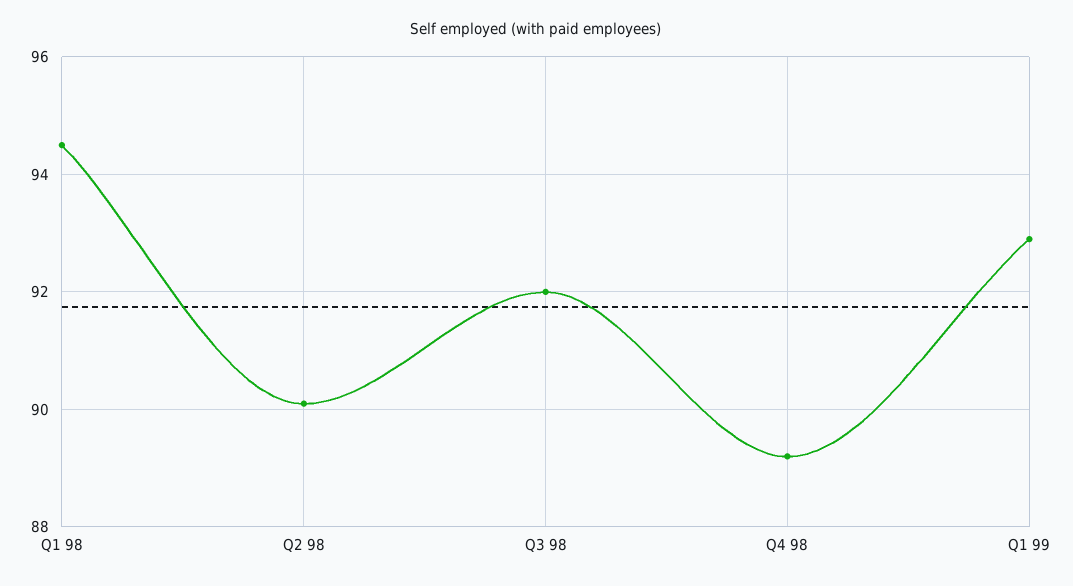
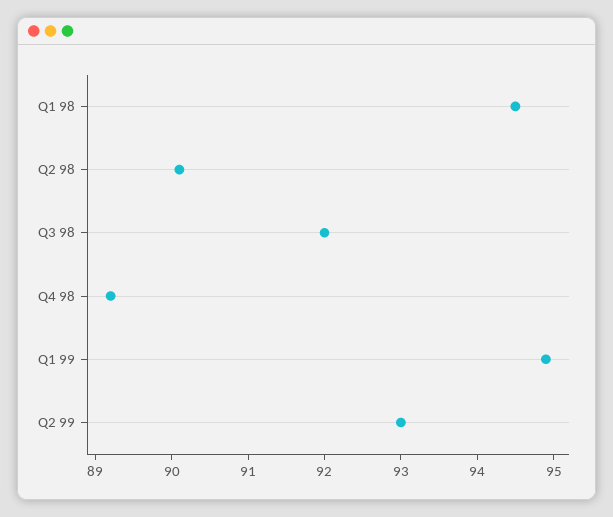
Q1 99: 93 -> 95
Q2 99: none -> 93

